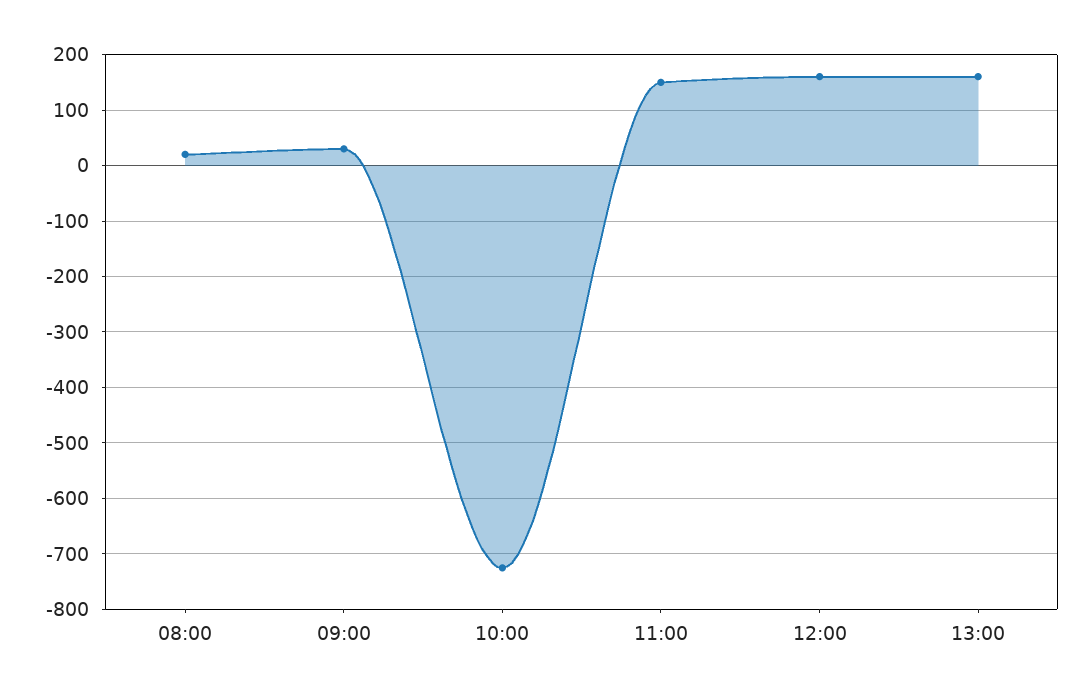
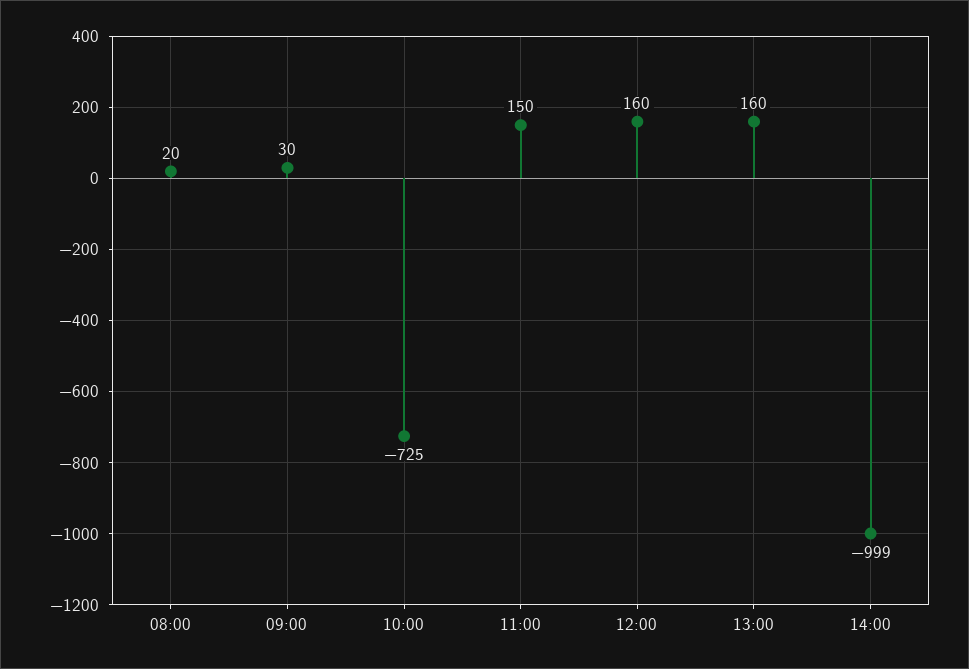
14:00: none -> -999

